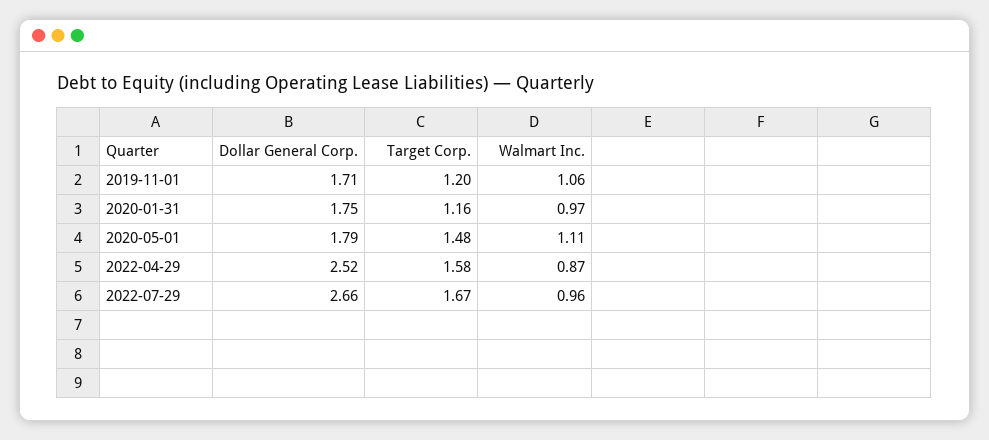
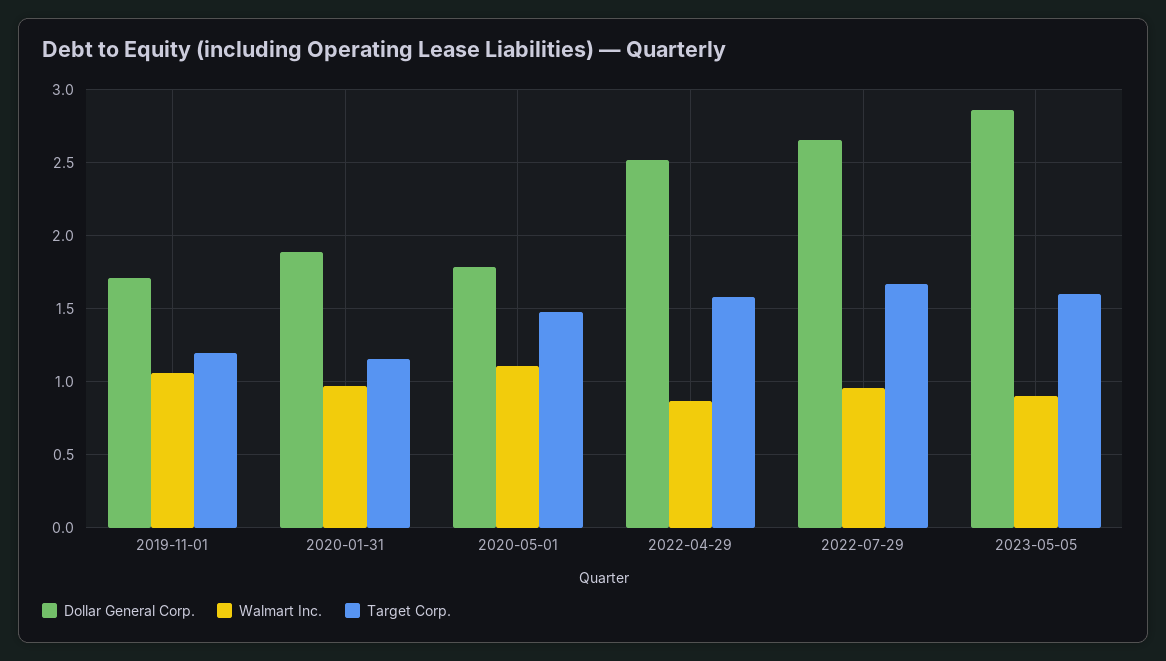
Dollar General Corp., 2020-01-31: 1.75 -> 1.9
Dollar General Corp., 2023-05-05: none -> 2.85
Walmart Inc., 2023-05-05: none -> 0.9
Target Corp., 2023-05-05: none -> 1.6

